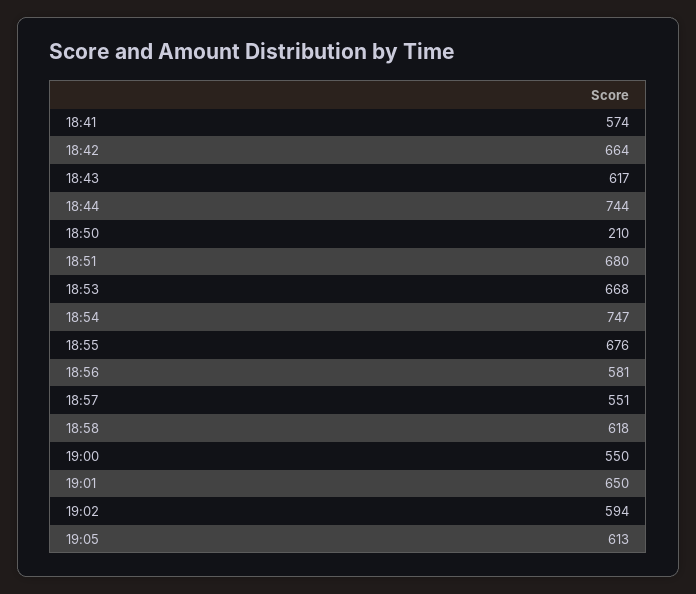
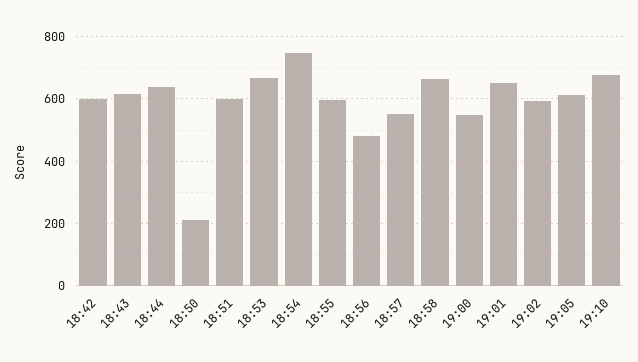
18:41: 574 -> none
18:42: 664 -> 600
18:44: 744 -> 640
18:51: 680 -> 600
18:55: 676 -> 600
18:56: 581 -> 480
18:58: 618 -> 660
19:10: none -> 680

